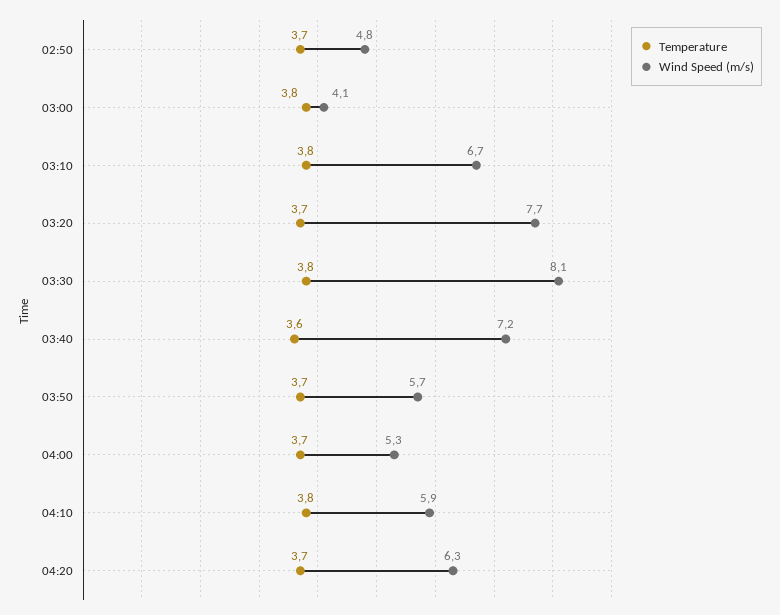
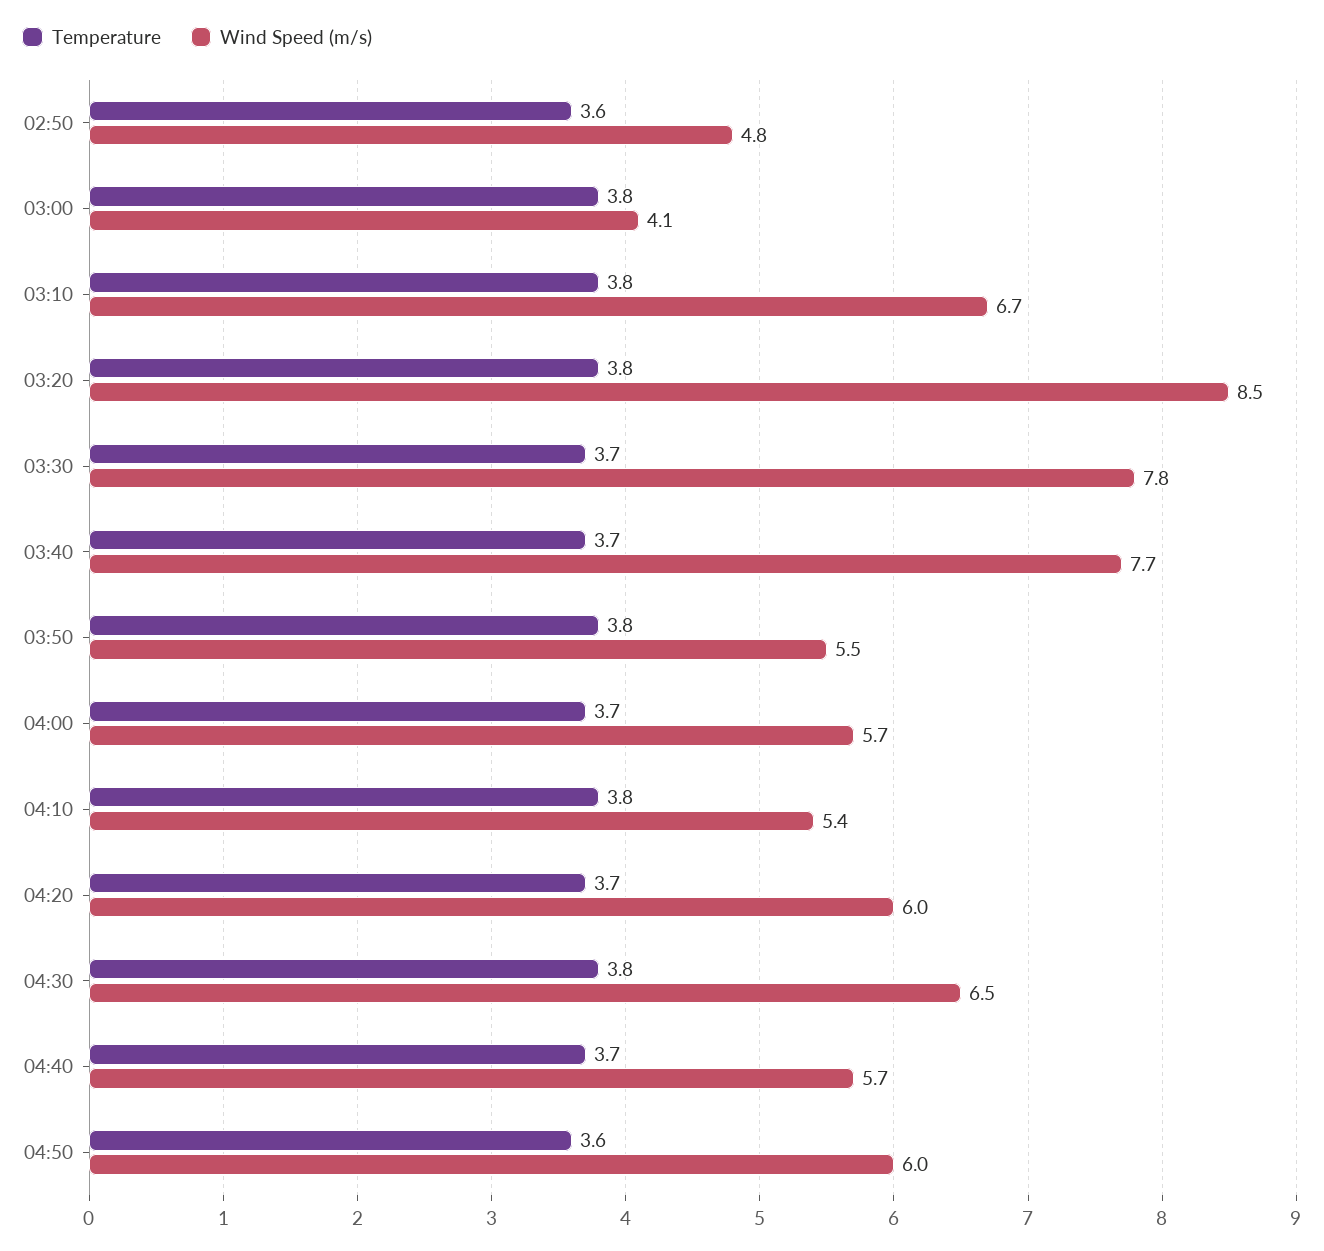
Temperature, 02:50: 3.7 -> 3.6
Temperature, 03:20: 3.7 -> 3.8
Wind Speed (m/s), 03:20: 7.7 -> 8.5
Temperature, 03:30: 3.8 -> 3.7
Wind Speed (m/s), 03:30: 8.1 -> 7.8
Temperature, 03:40: 3.6 -> 3.7
Wind Speed (m/s), 03:40: 7.2 -> 7.7
Temperature, 03:50: 3.7 -> 3.8
Wind Speed (m/s), 03:50: 5.7 -> 5.5
Wind Speed (m/s), 04:00: 5.3 -> 5.7
Wind Speed (m/s), 04:10: 5.9 -> 5.4
Wind Speed (m/s), 04:20: 6.3 -> 6
Temperature, 04:30: none -> 3.8
Wind Speed (m/s), 04:30: none -> 6.5
Temperature, 04:40: none -> 3.7
Wind Speed (m/s), 04:40: none -> 5.7
Temperature, 04:50: none -> 3.6
Wind Speed (m/s), 04:50: none -> 6

